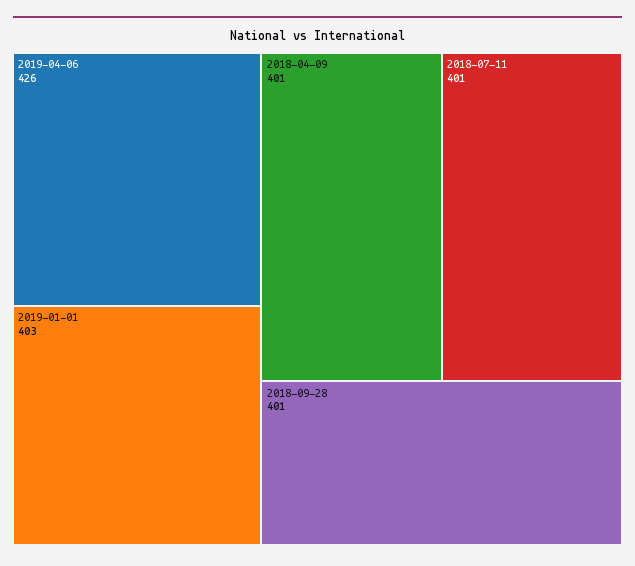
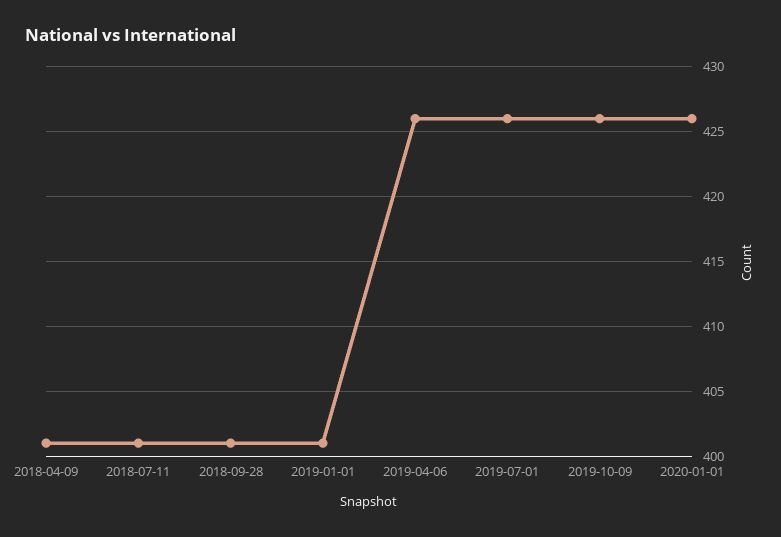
2019-01-01: 403 -> 401
2019-07-01: none -> 426
2019-10-09: none -> 426
2020-01-01: none -> 426

